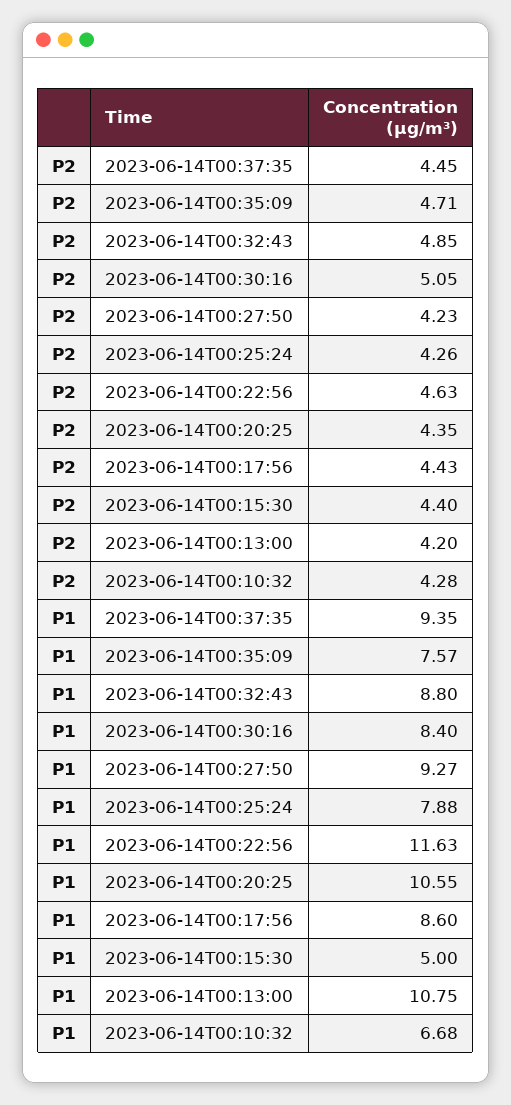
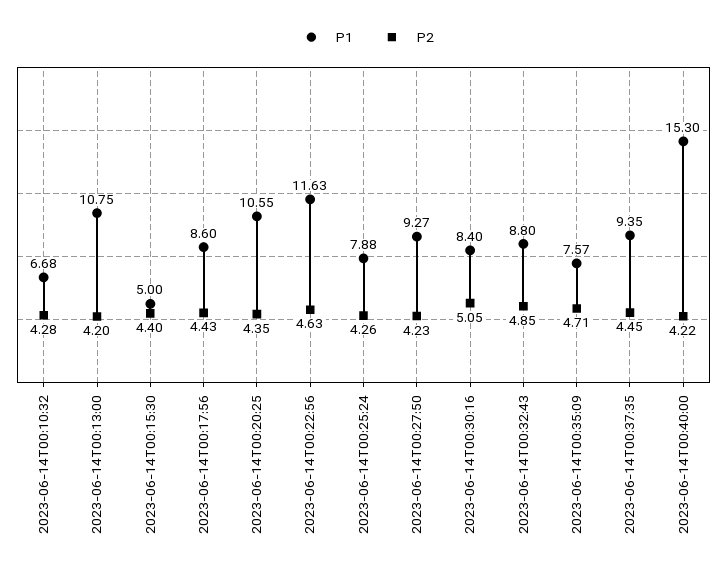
P1, 2023-06-14T00:40:00: none -> 15.3
P2, 2023-06-14T00:40:00: none -> 4.22

